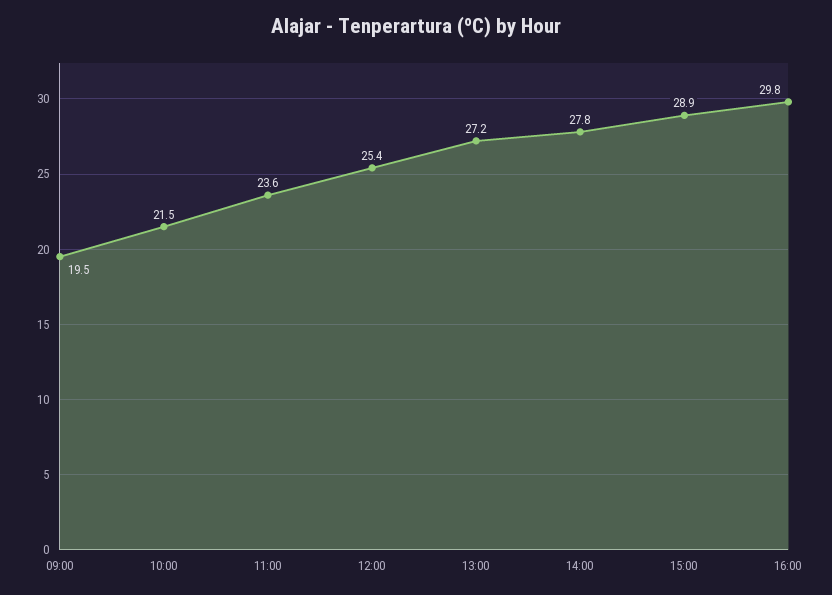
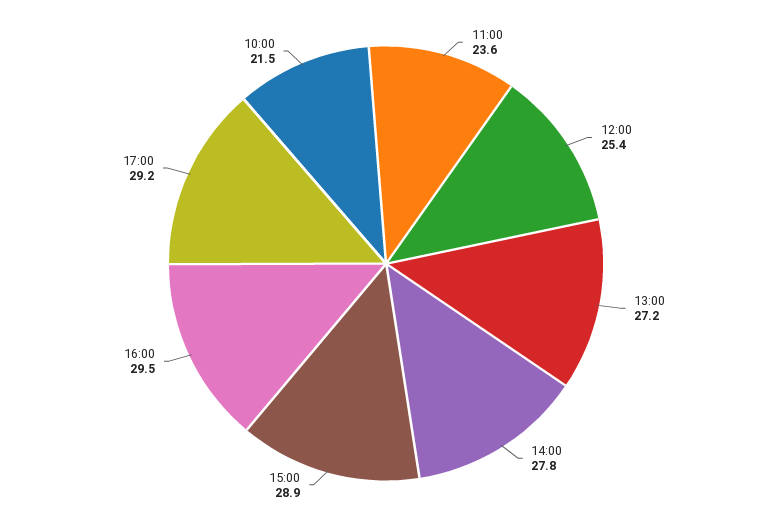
09:00: 19.5 -> none
16:00: 29.8 -> 29.5
17:00: none -> 29.2

